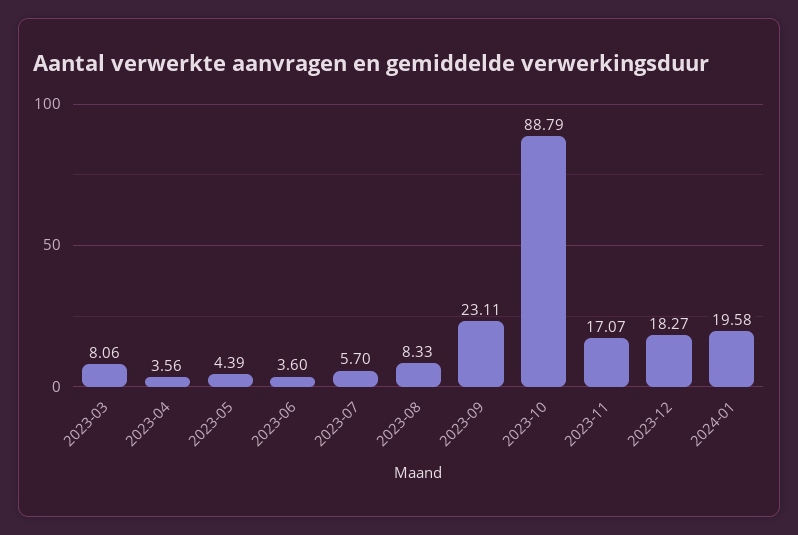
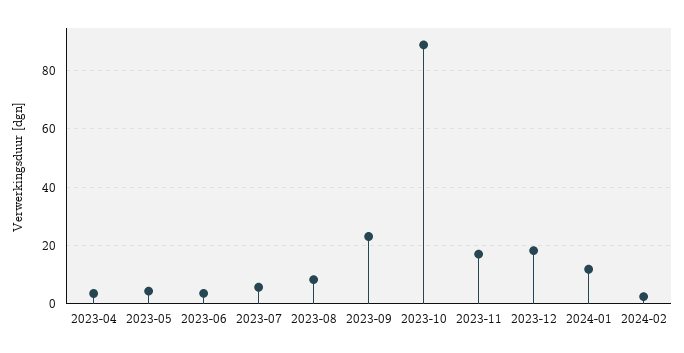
2023-03: 8.06 -> none
2024-01: 19.58 -> 12.5
2024-02: none -> 2.5

